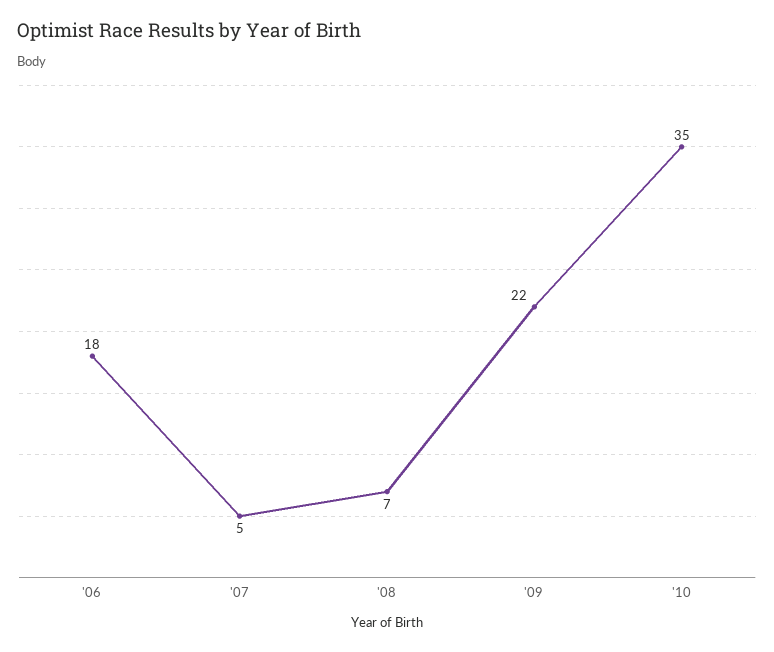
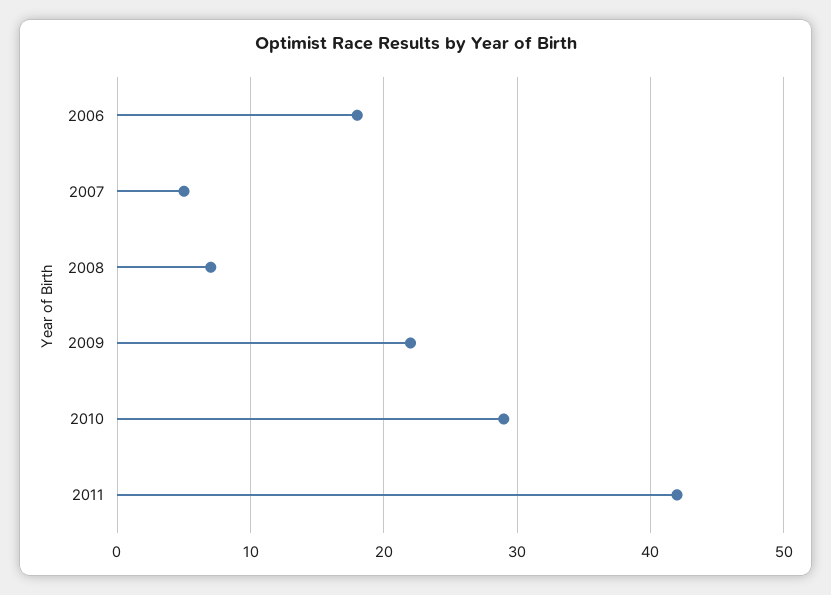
'10: 35 -> 29
2011: none -> 42

